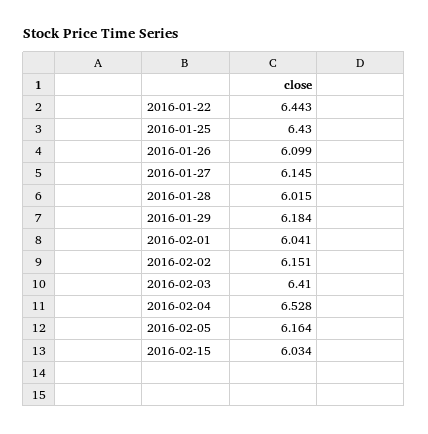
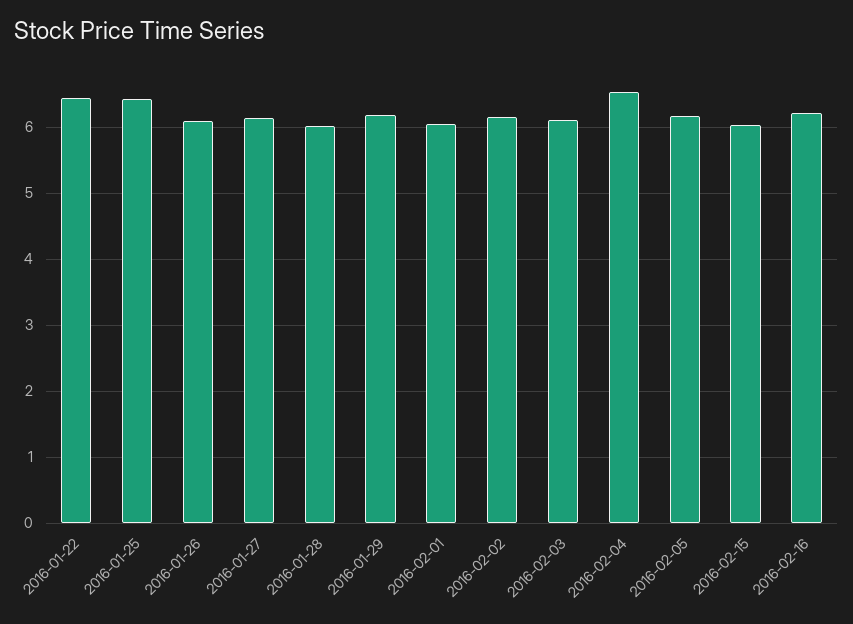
2016-02-03: 6.41 -> 6.1
2016-02-16: none -> 6.2

